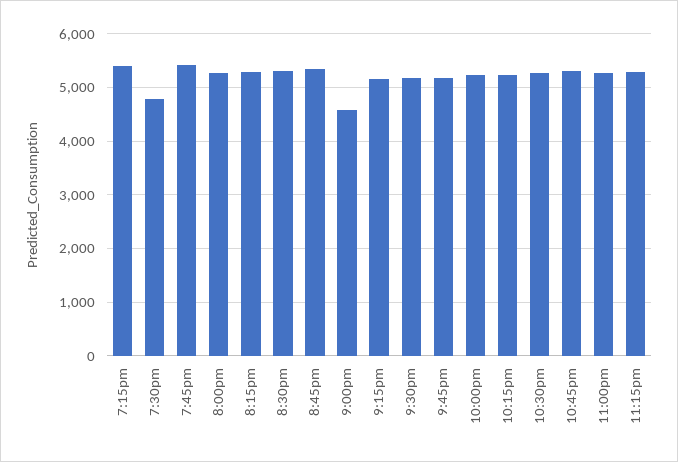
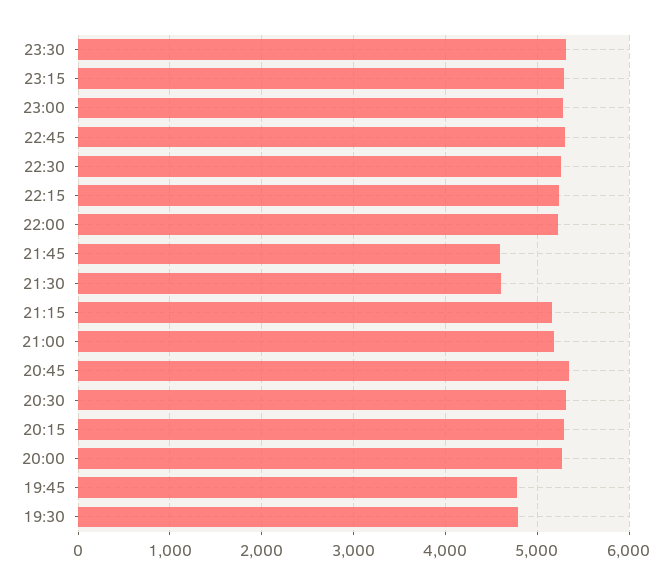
7:15pm: 5400 -> none
7:45pm: 5400 -> 4800
9:00pm: 4600 -> 5200
9:30pm: 5200 -> 4600
9:45pm: 5200 -> 4600
23:30: none -> 5300

